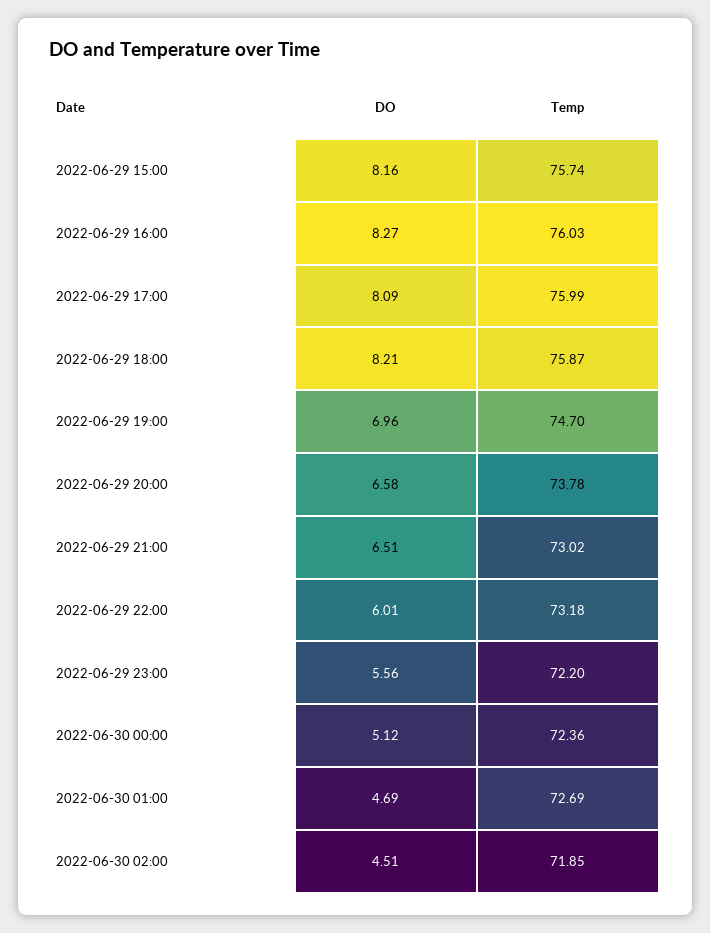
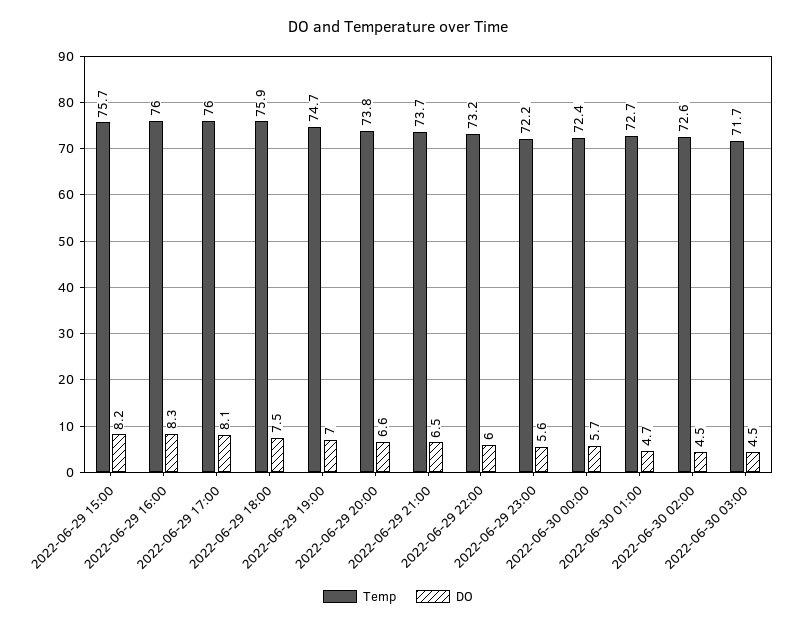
DO, 2022-06-29 18:00: 8.21 -> 7.5
Temp, 2022-06-29 21:00: 73.02 -> 73.7
DO, 2022-06-30 00:00: 5.12 -> 5.7
Temp, 2022-06-30 02:00: 71.85 -> 72.6
Temp, 2022-06-30 03:00: none -> 71.7
DO, 2022-06-30 03:00: none -> 4.5

